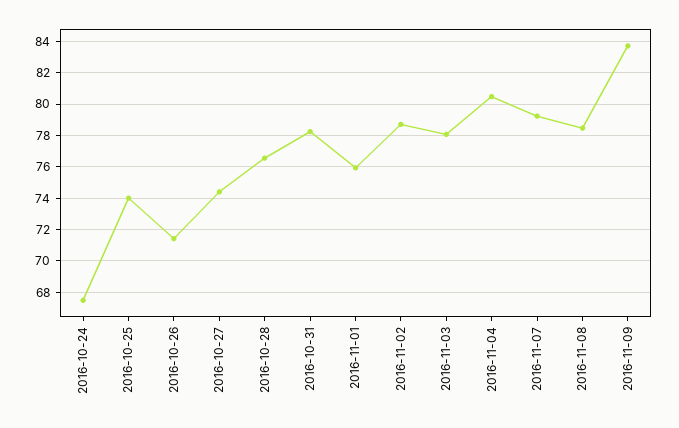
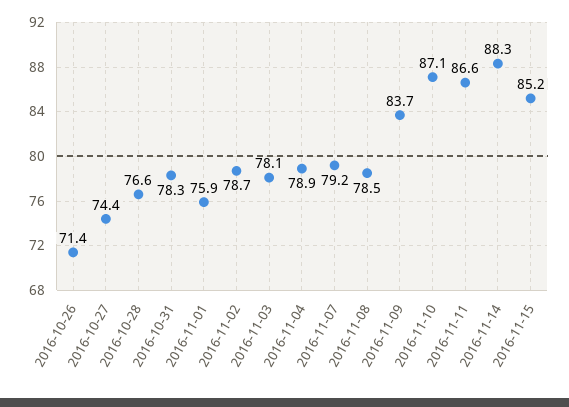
2016-10-24: 67.5 -> none
2016-10-25: 74 -> none
2016-11-04: 80.5 -> 78.9
2016-11-10: none -> 87.1
2016-11-11: none -> 86.6
2016-11-14: none -> 88.3
2016-11-15: none -> 85.2

